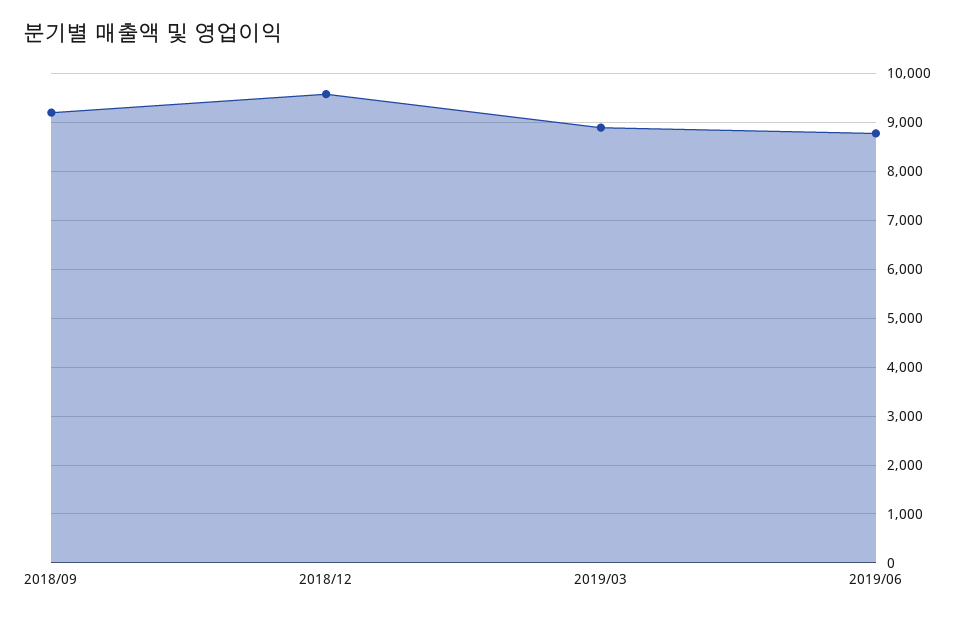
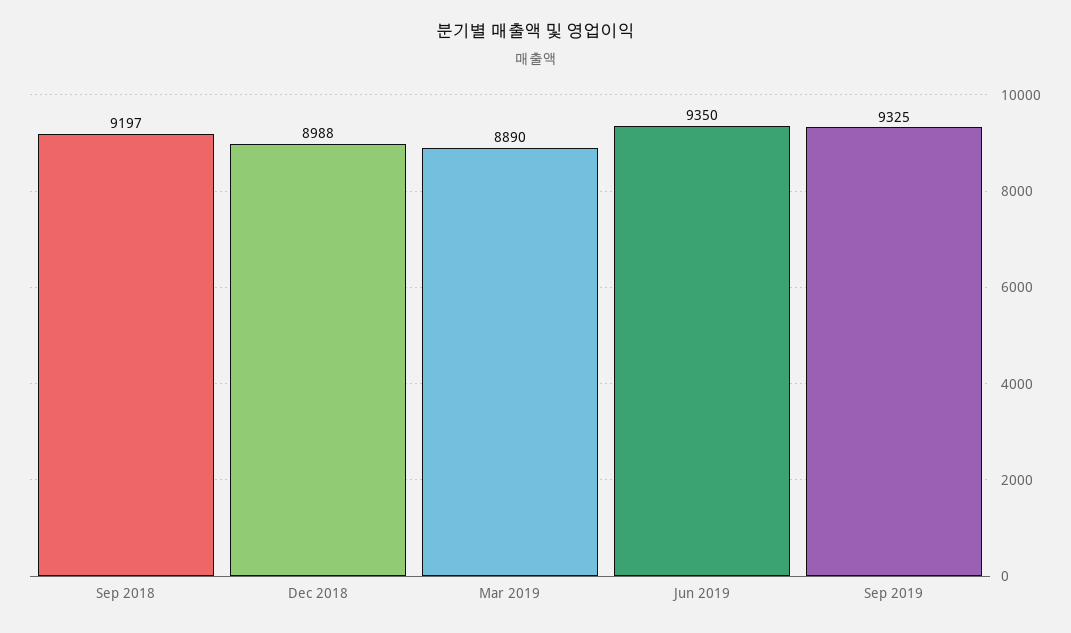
2018/12: 9600 -> 8988
2019/06: 8800 -> 9350
Sep 2019: none -> 9325

